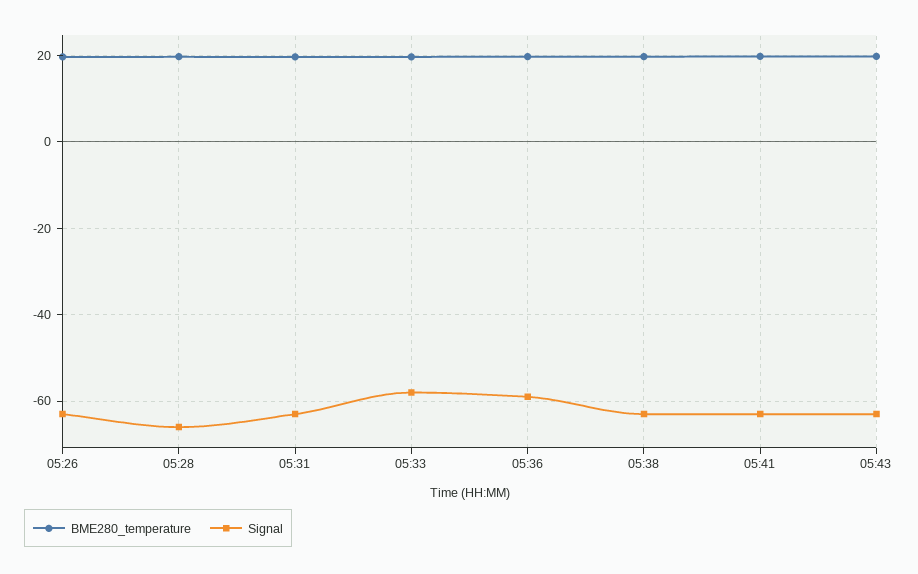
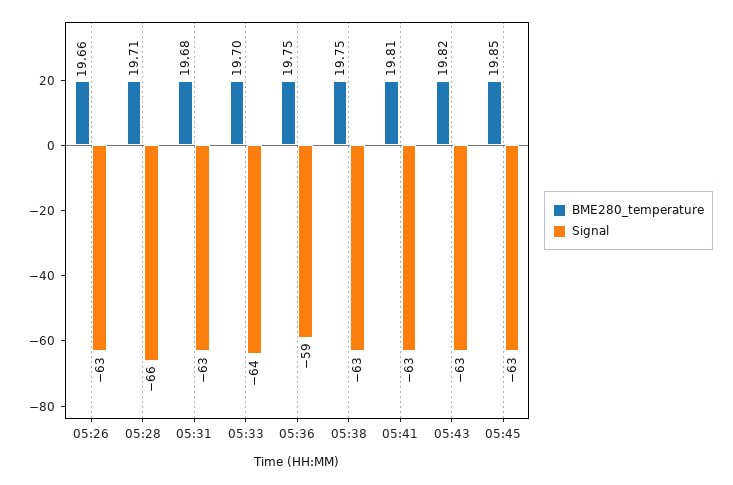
Signal, 05:33: -58 -> -64
BME280_temperature, 05:45: none -> 19.85
Signal, 05:45: none -> -63

